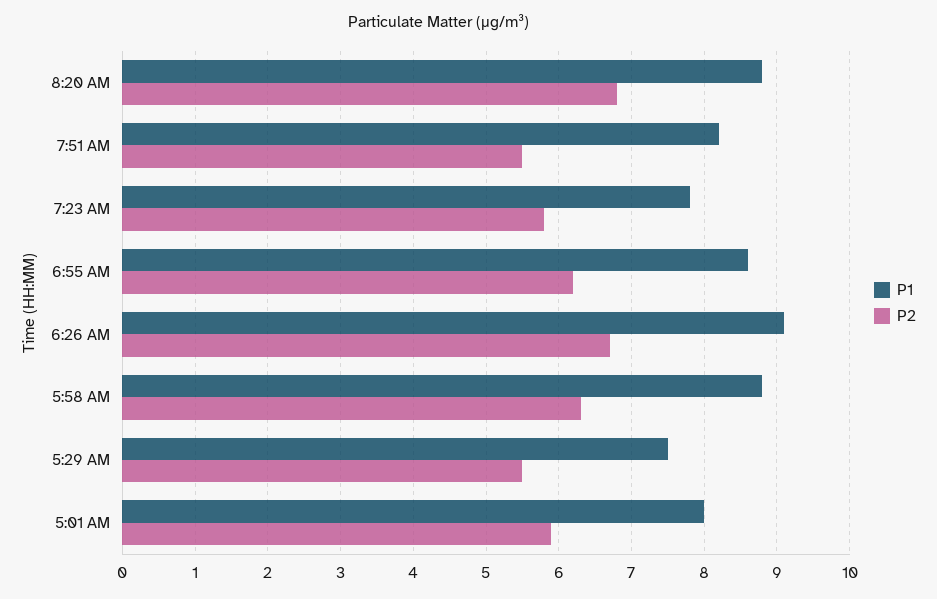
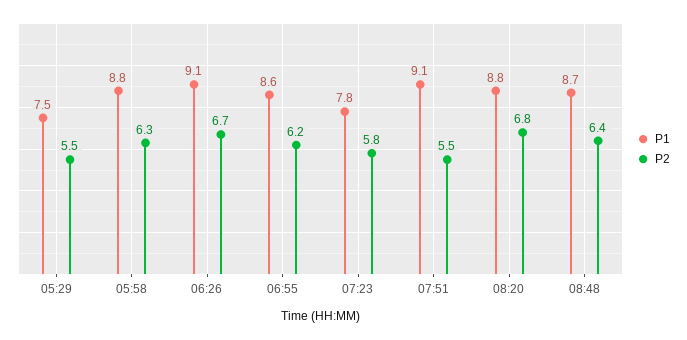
P1, 7:51 AM: 8.2 -> 9.1
P1, 5:01 AM: 8 -> none
P2, 5:01 AM: 5.9 -> none
P1, 08:48: none -> 8.7
P2, 08:48: none -> 6.4

